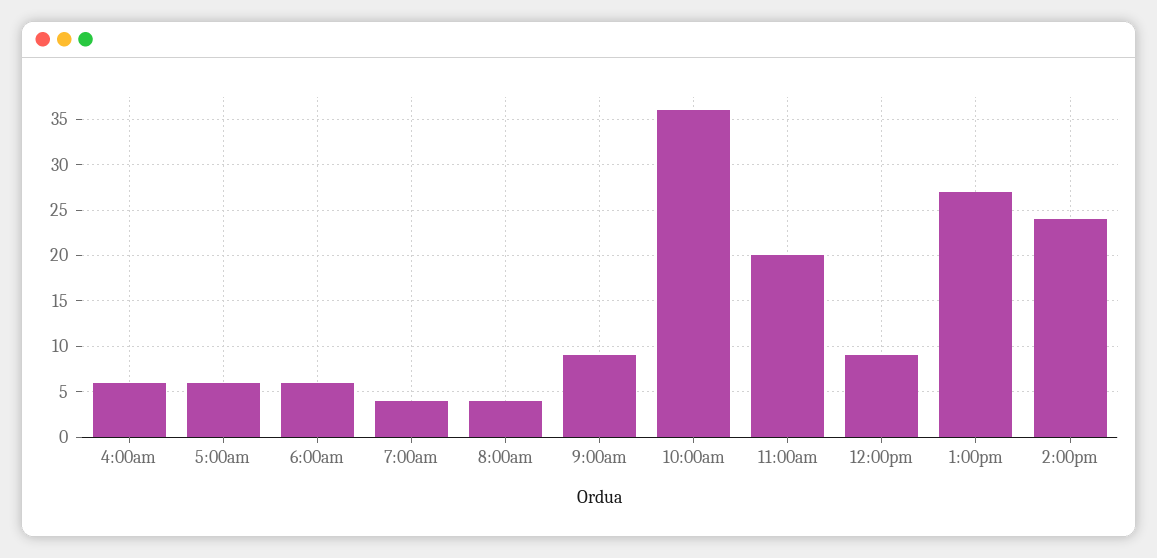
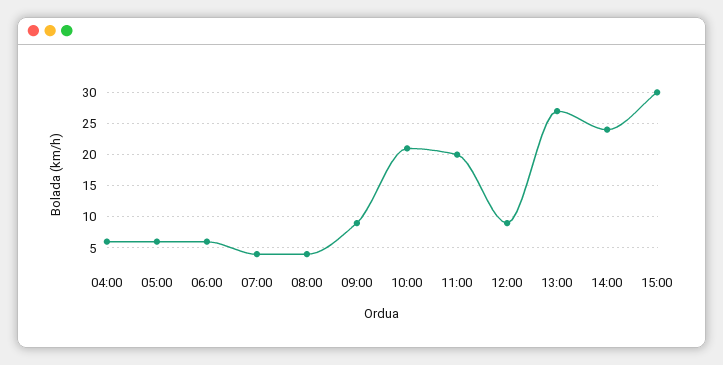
10:00am: 36 -> 21
15:00: none -> 30

